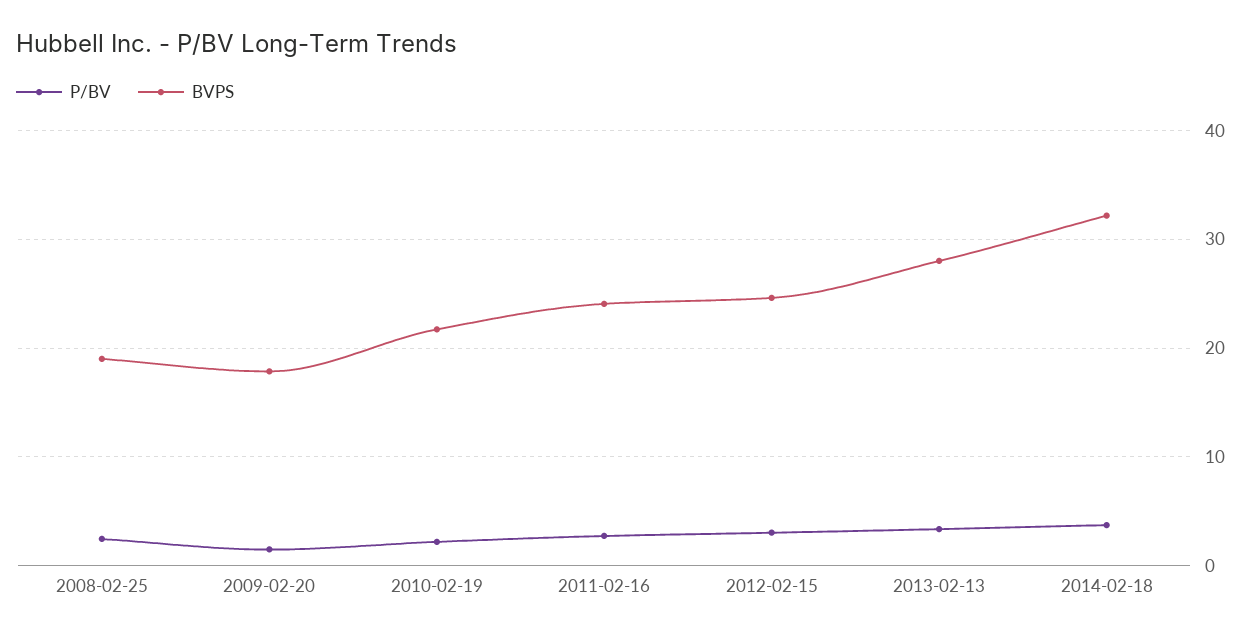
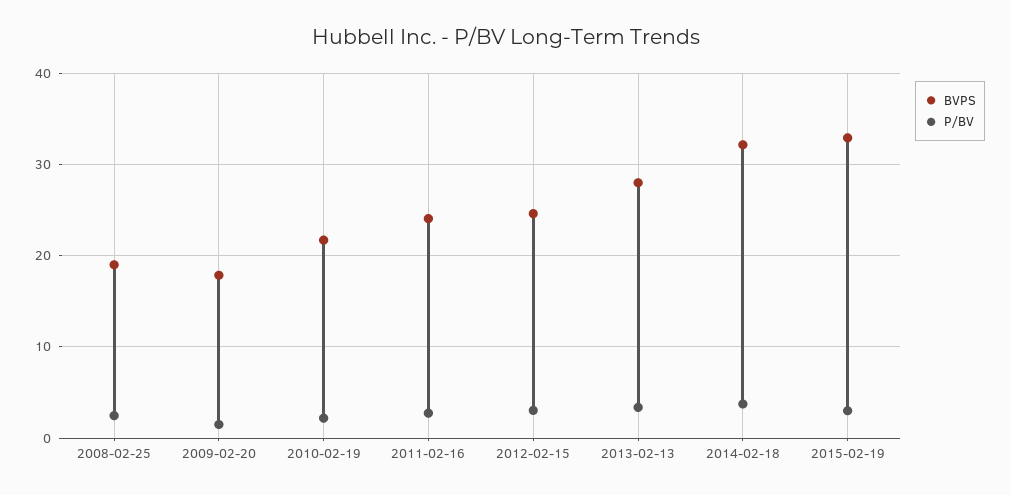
BVPS, 2015-02-19: none -> 33
P/BV, 2015-02-19: none -> 3

